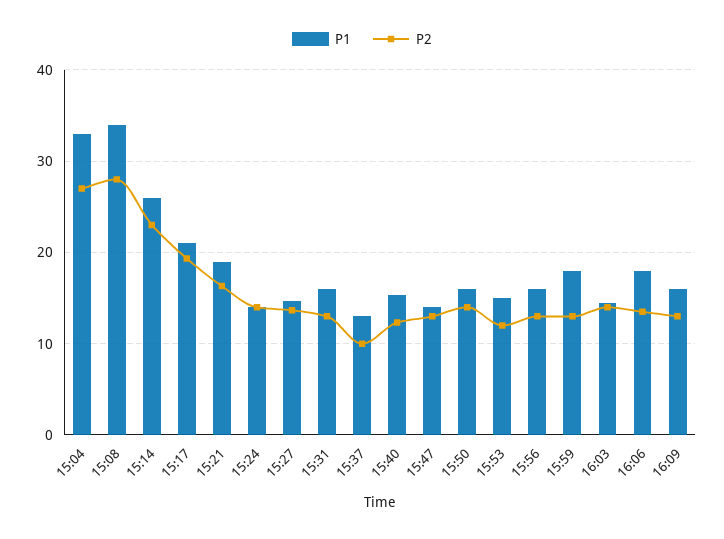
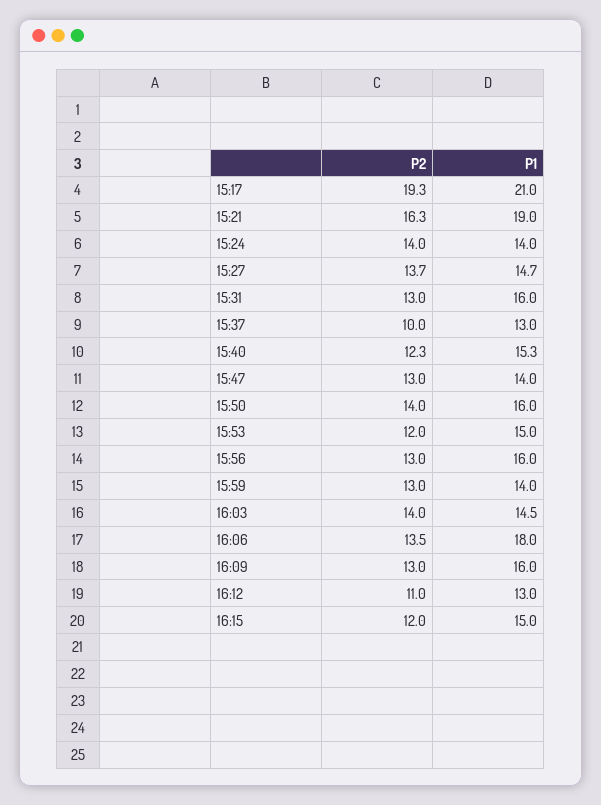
P1, 15:04: 33 -> none
P2, 15:04: 27 -> none
P1, 15:08: 34 -> none
P2, 15:08: 28 -> none
P1, 15:14: 26 -> none
P2, 15:14: 23 -> none
P1, 15:59: 18 -> 14
P2, 16:12: none -> 11
P1, 16:12: none -> 13
P2, 16:15: none -> 12
P1, 16:15: none -> 15

